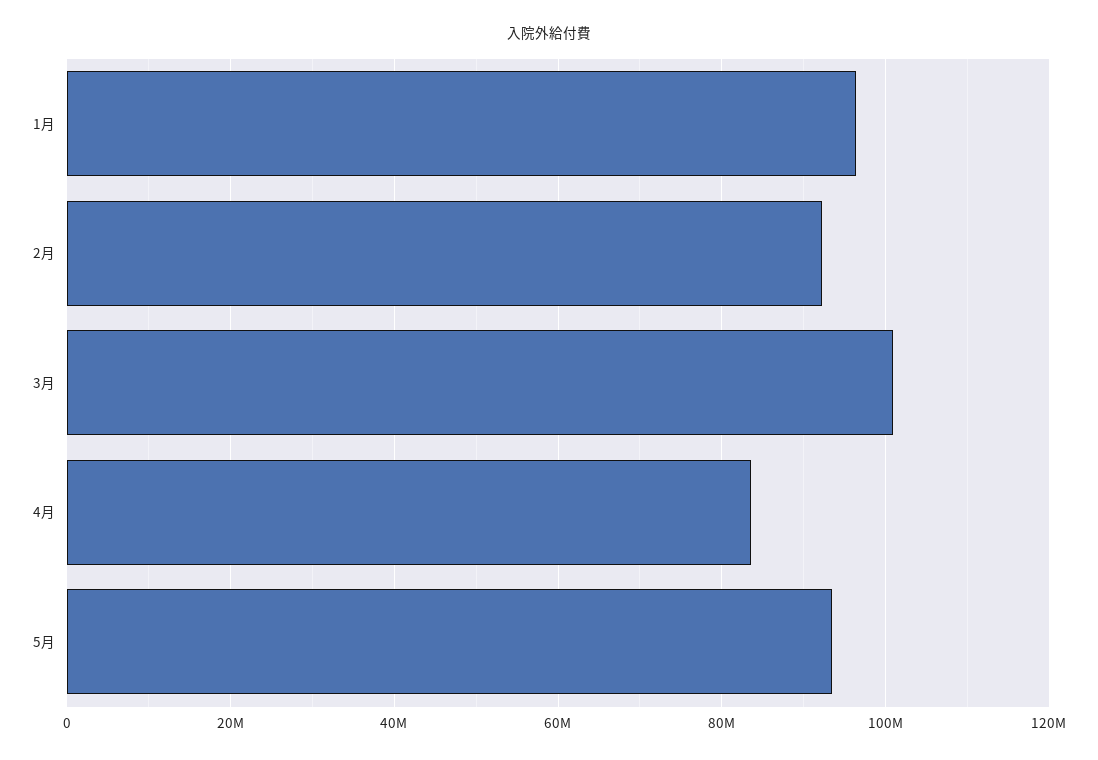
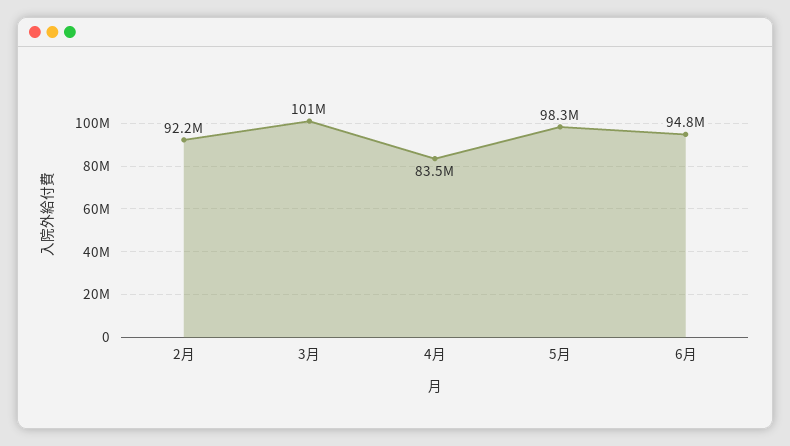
1月: 96000000 -> none
5月: 94000000 -> 98300000
6月: none -> 94800000

